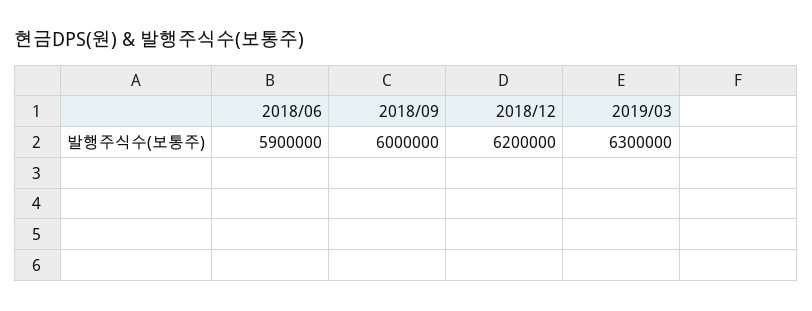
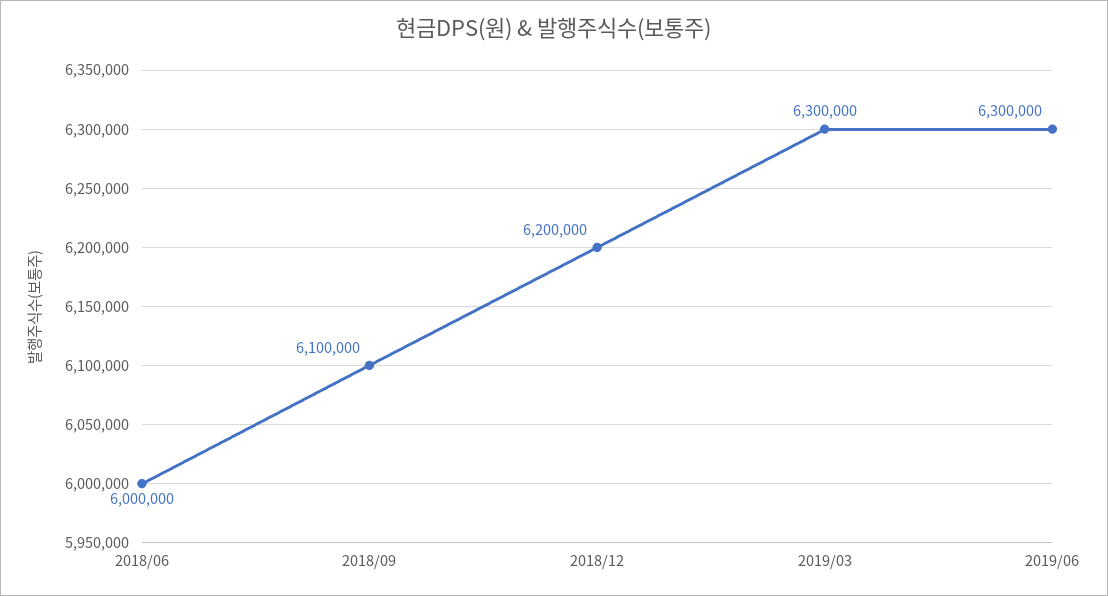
2018/06: 5900000 -> 6000000
2018/09: 6000000 -> 6100000
2019/06: none -> 6300000

